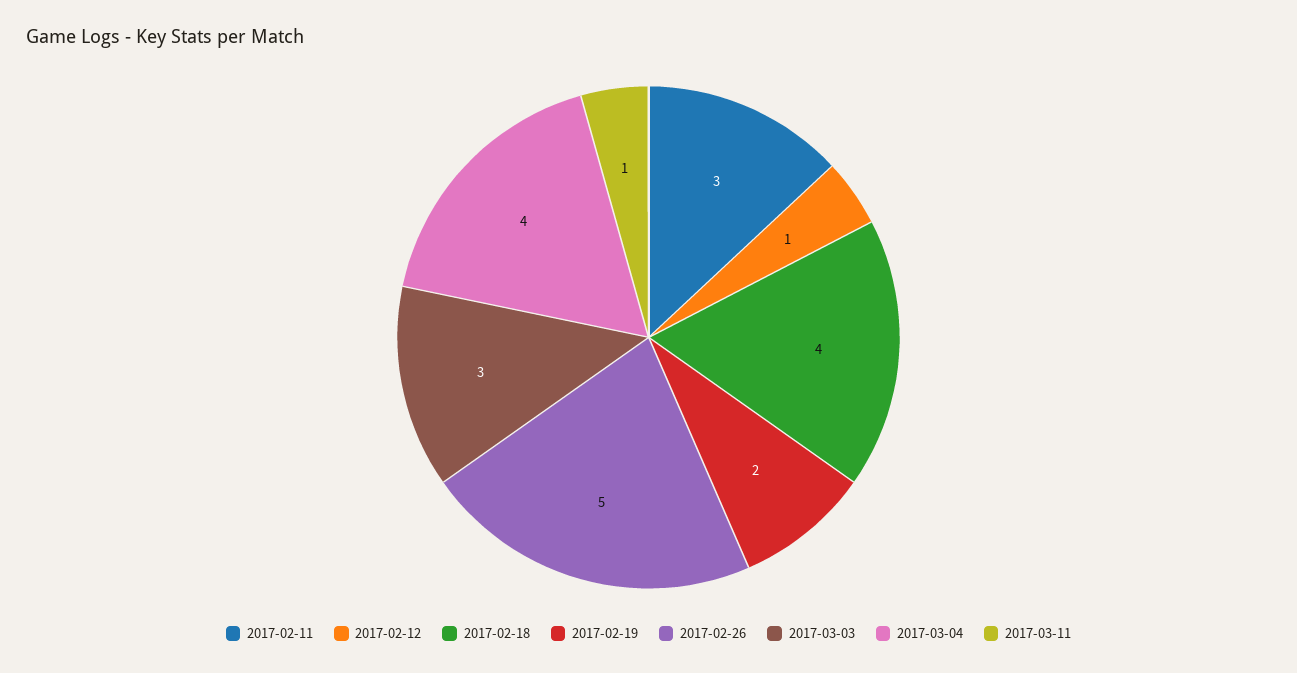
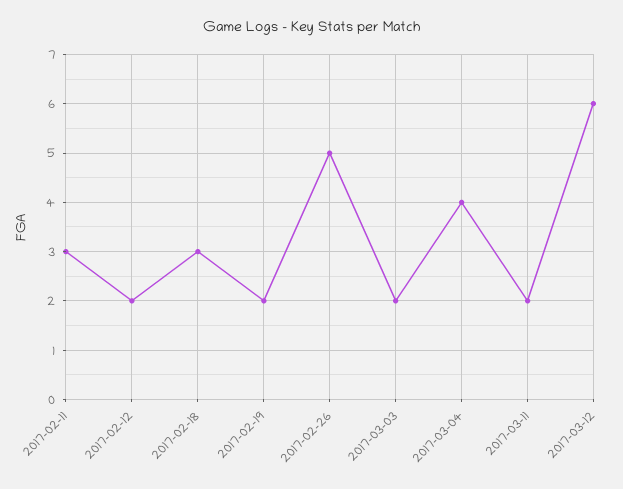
2017-02-12: 1 -> 2
2017-02-18: 4 -> 3
2017-03-03: 3 -> 2
2017-03-11: 1 -> 2
2017-03-12: none -> 6

